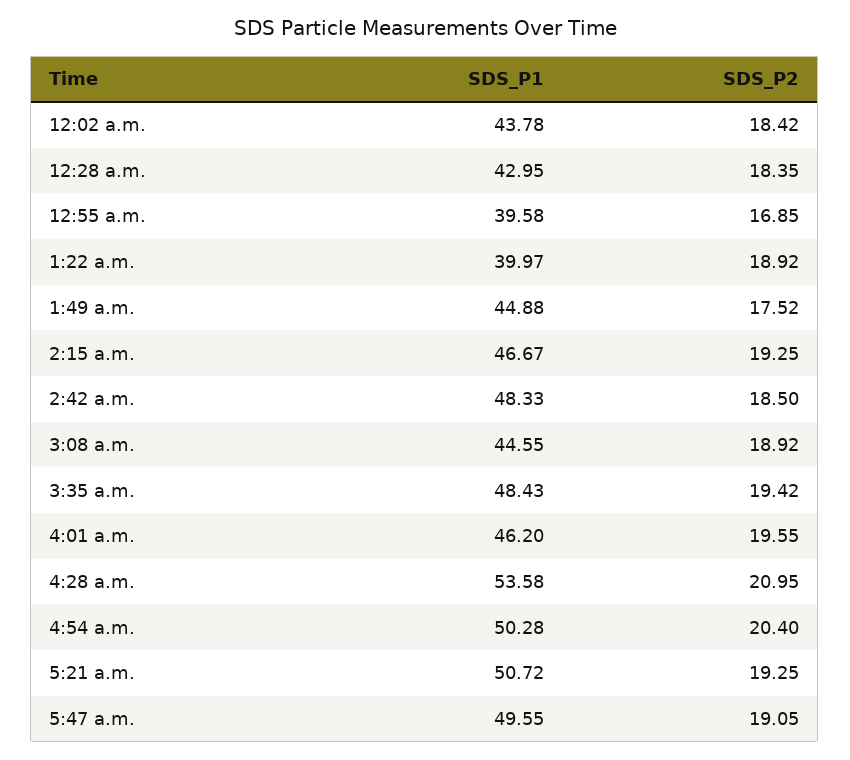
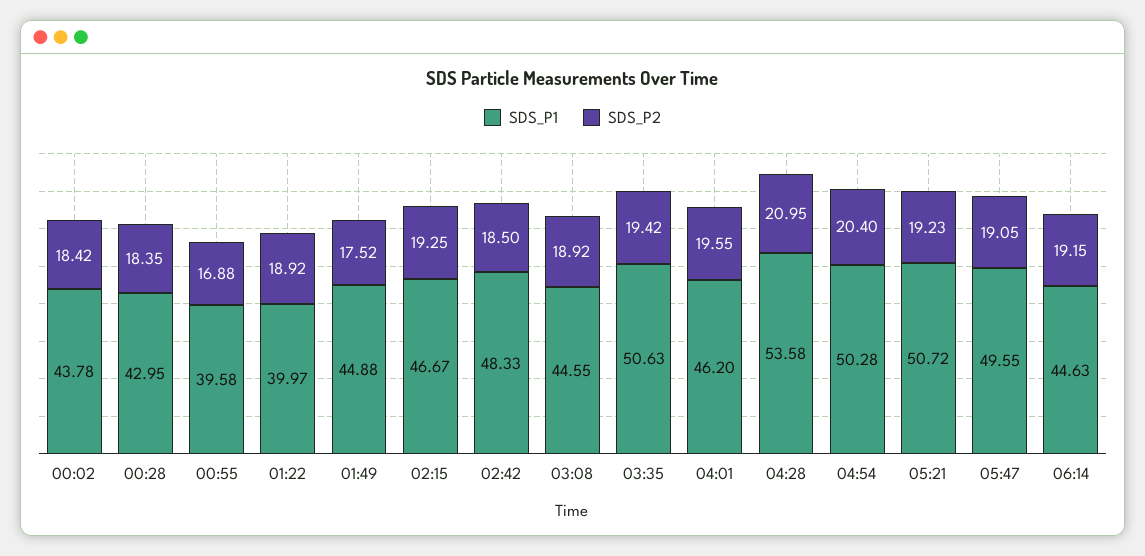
SDS_P2, 12:55 a.m.: 16.85 -> 16.88
SDS_P1, 3:35 a.m.: 48.43 -> 50.63
SDS_P2, 5:21 a.m.: 19.25 -> 19.23
SDS_P1, 06:14: none -> 44.63
SDS_P2, 06:14: none -> 19.15

